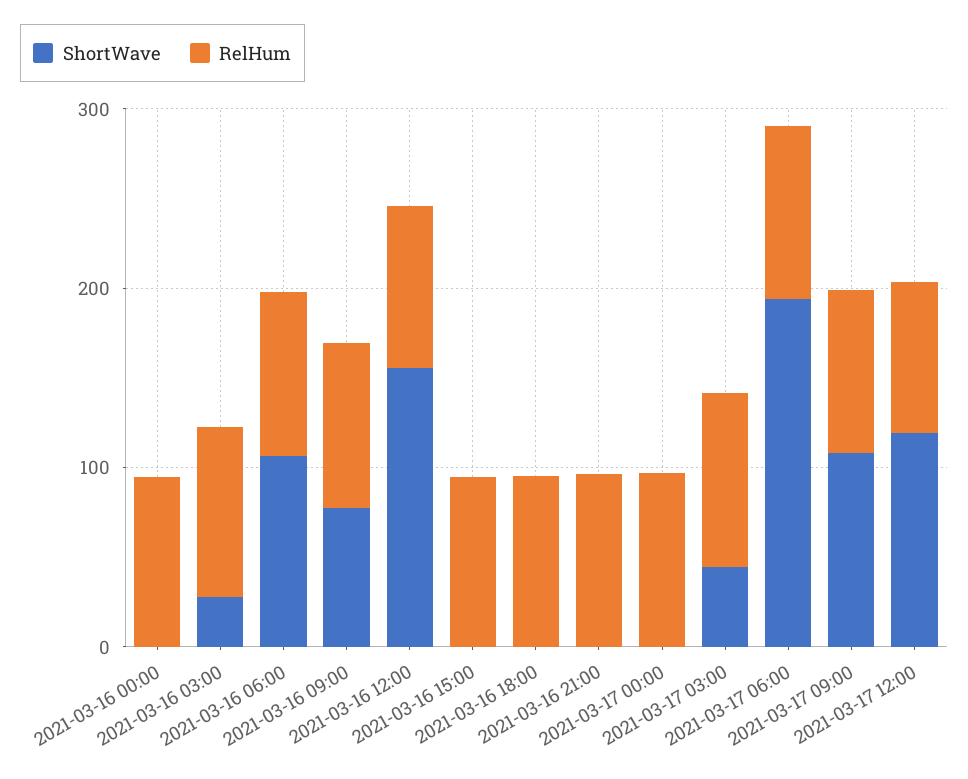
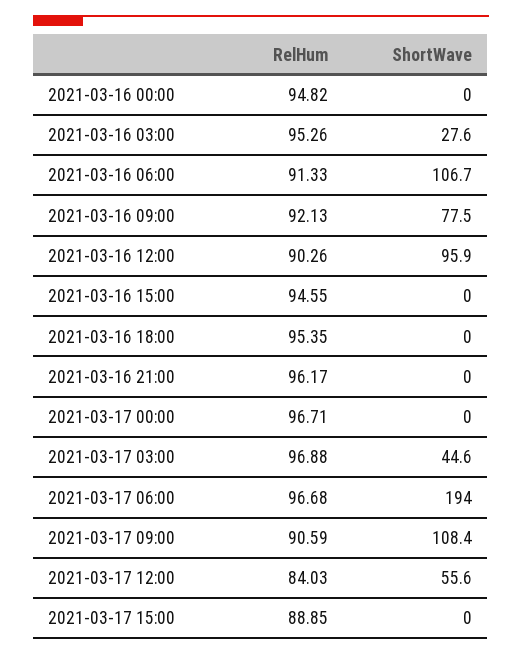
ShortWave, 2021-03-16 12:00: 160 -> 95.9
ShortWave, 2021-03-17 12:00: 120 -> 55.6
RelHum, 2021-03-17 15:00: none -> 88.85
ShortWave, 2021-03-17 15:00: none -> 0

